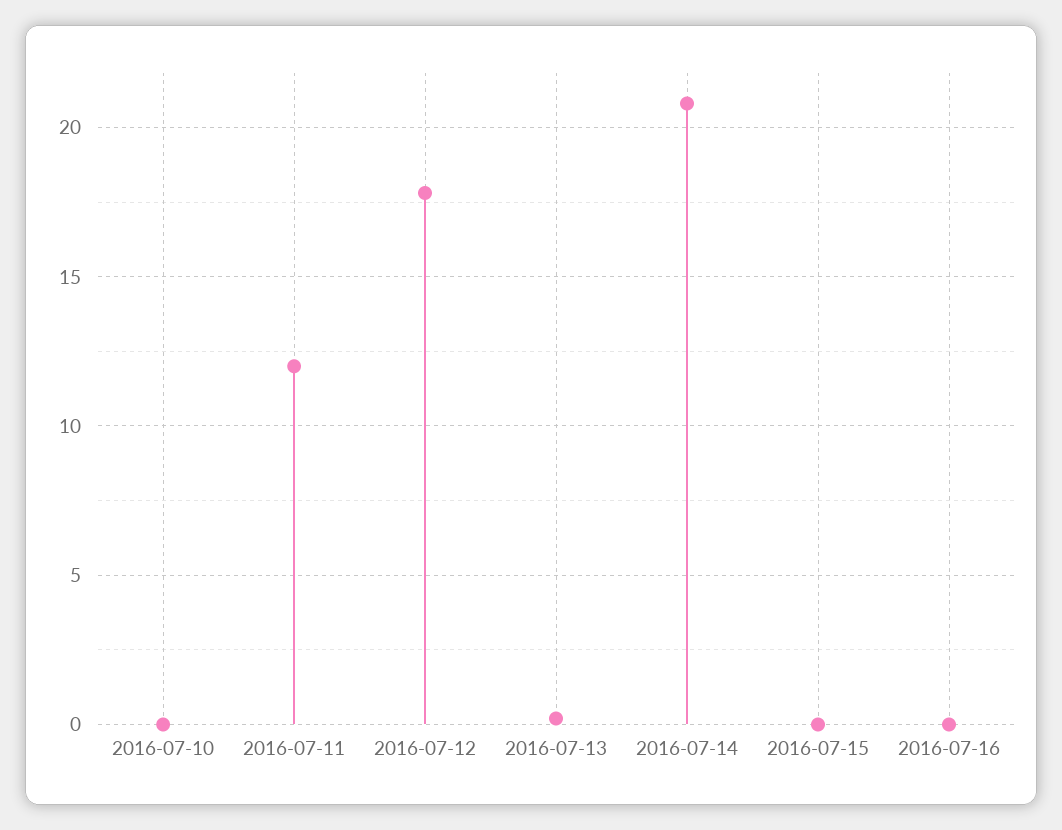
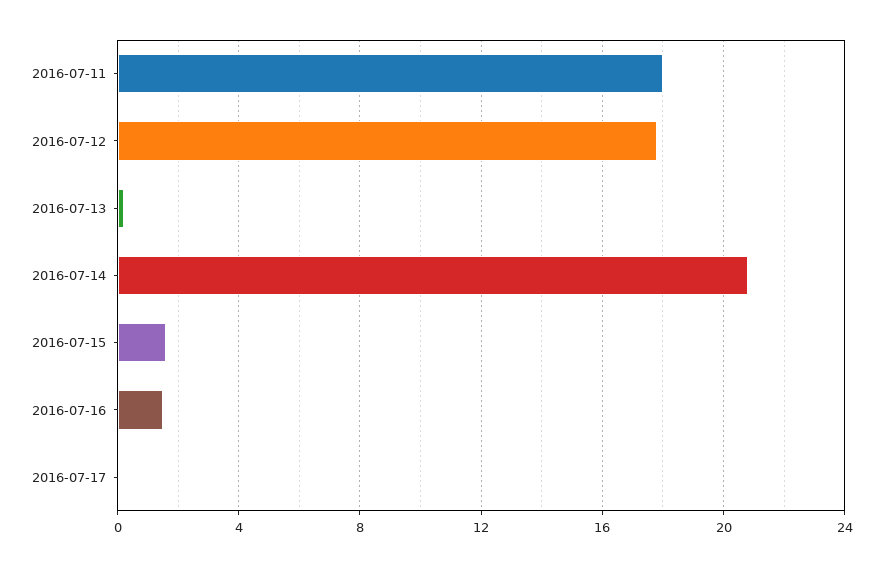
2016-07-10: 0 -> none
2016-07-11: 12 -> 18
2016-07-15: 0 -> 1.5
2016-07-16: 0 -> 1.5
2016-07-17: none -> 0

